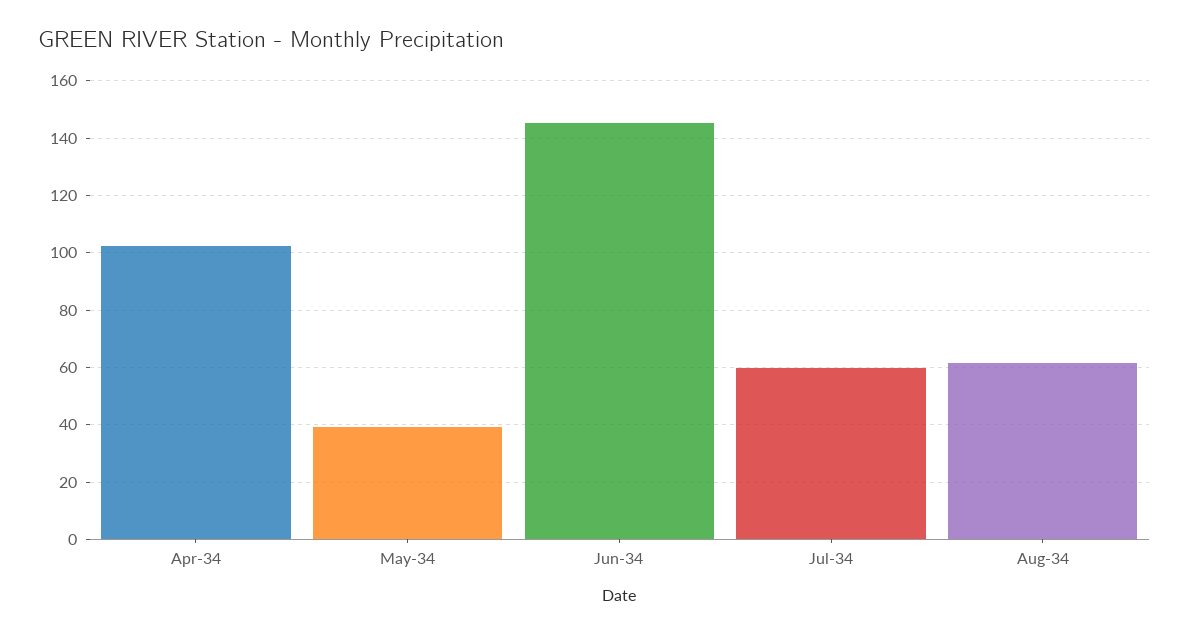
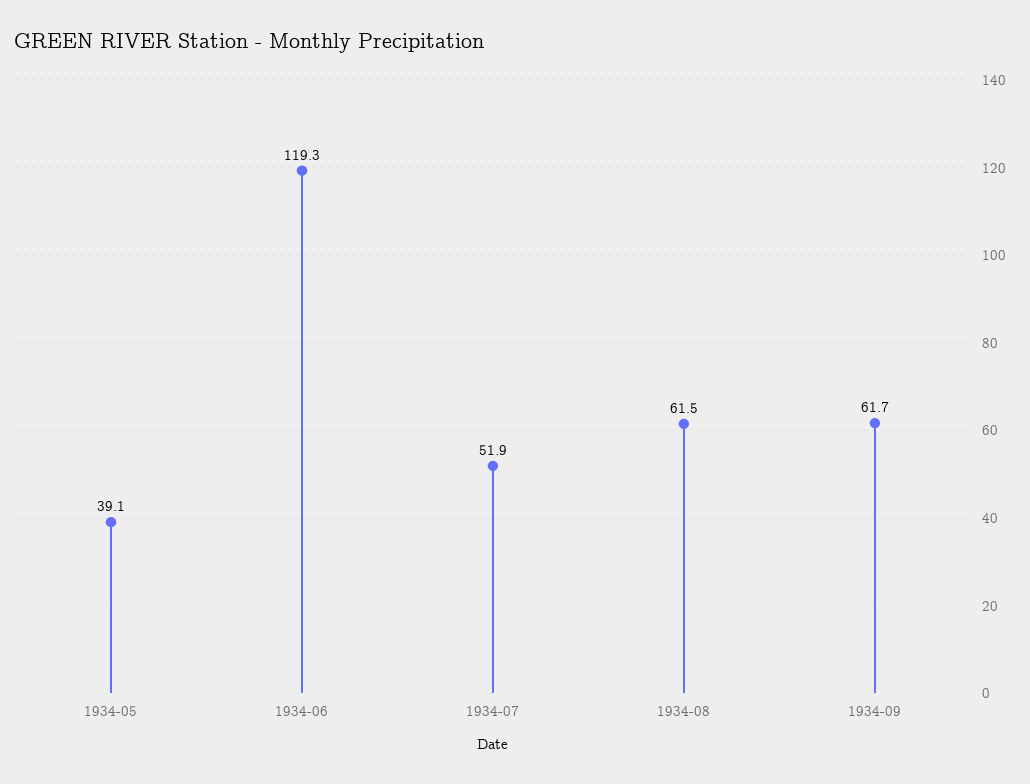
Apr-34: 102.5 -> none
Jun-34: 145 -> 119.3
Jul-34: 60 -> 51.9
1934-09: none -> 61.7

